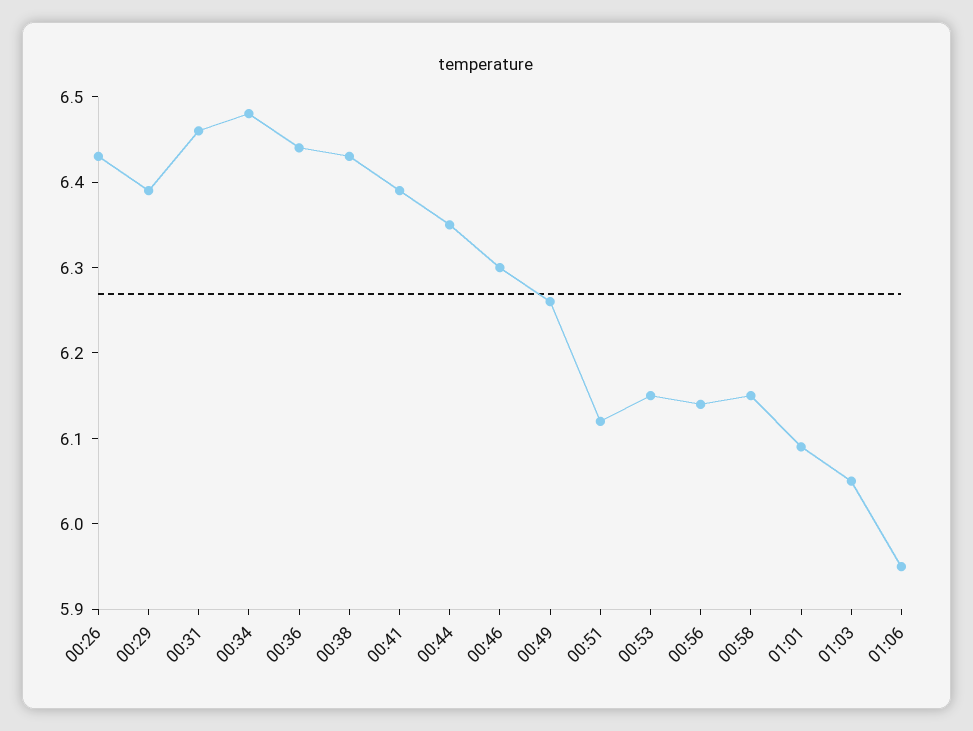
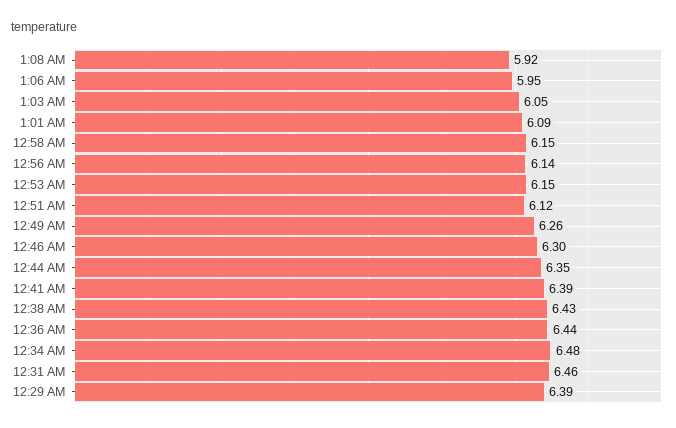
00:26: 6.43 -> none
1:08 AM: none -> 5.92

